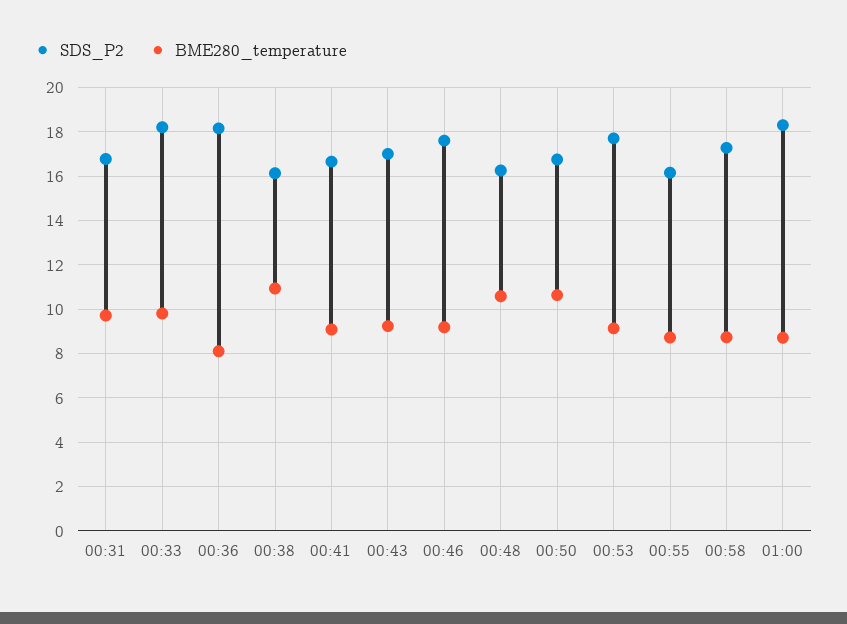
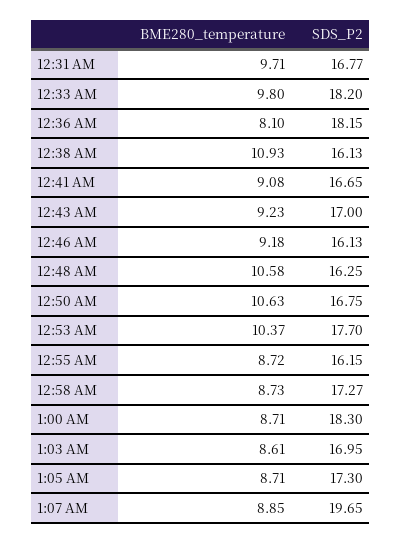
SDS_P2, 00:46: 17.5 -> 16.13
BME280_temperature, 00:53: 9 -> 10.37
BME280_temperature, 1:03 AM: none -> 8.61
SDS_P2, 1:03 AM: none -> 16.95
BME280_temperature, 1:05 AM: none -> 8.71
SDS_P2, 1:05 AM: none -> 17.3
BME280_temperature, 1:07 AM: none -> 8.85
SDS_P2, 1:07 AM: none -> 19.65

